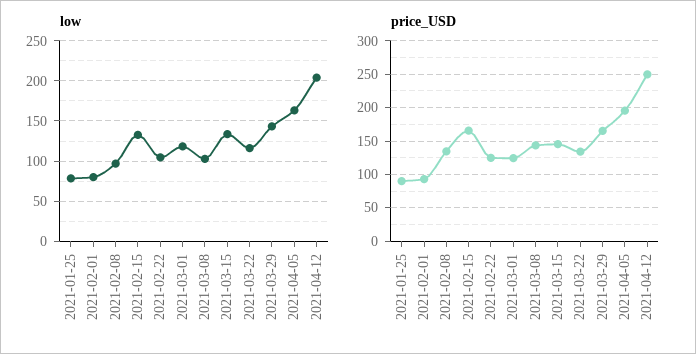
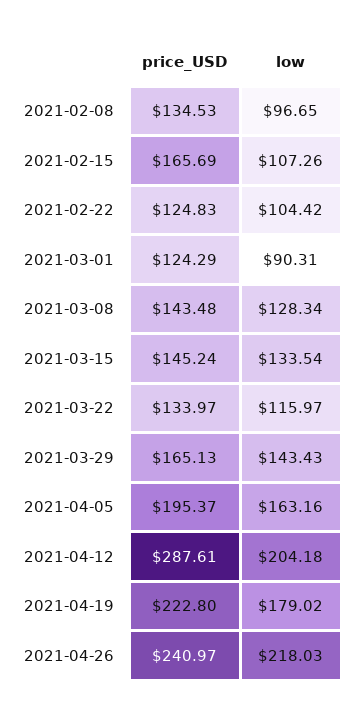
low, 2021-01-25: 80 -> none
low, 2021-02-01: 80 -> none
low, 2021-02-15: 130 -> 107.26
low, 2021-03-01: 120 -> 90.31
low, 2021-03-08: 100 -> 128.34
price_USD, 2021-01-25: 90 -> none
price_USD, 2021-02-01: 90 -> none
price_USD, 2021-04-12: 250 -> 287.61
price_USD, 2021-04-19: none -> 222.8
low, 2021-04-19: none -> 179.02
price_USD, 2021-04-26: none -> 240.97
low, 2021-04-26: none -> 218.03

